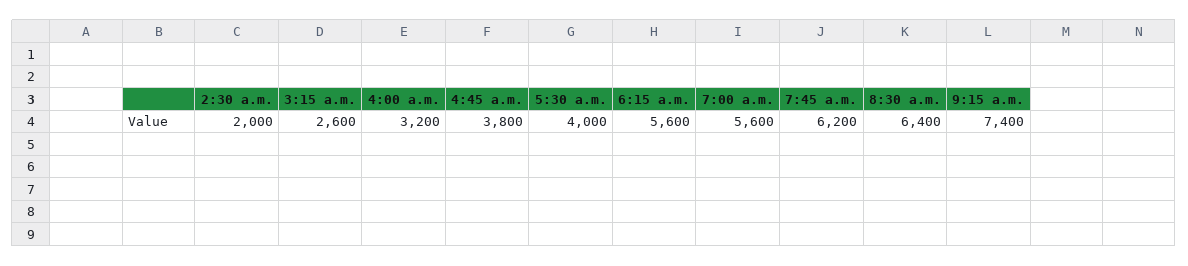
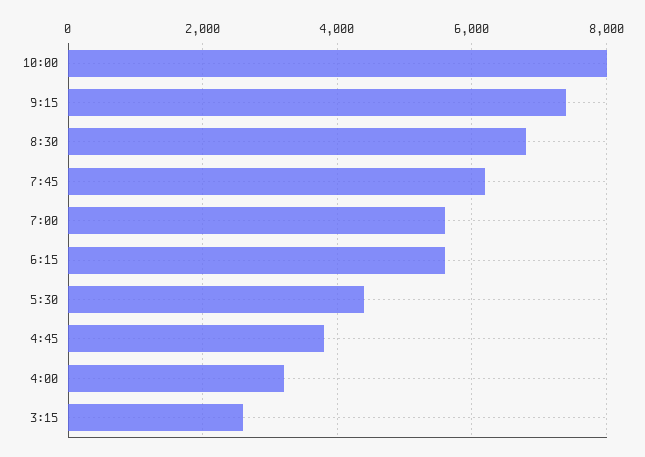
2:30 a.m.: 2000 -> none
5:30 a.m.: 4000 -> 4400
8:30 a.m.: 6400 -> 6800
10:00: none -> 8000

